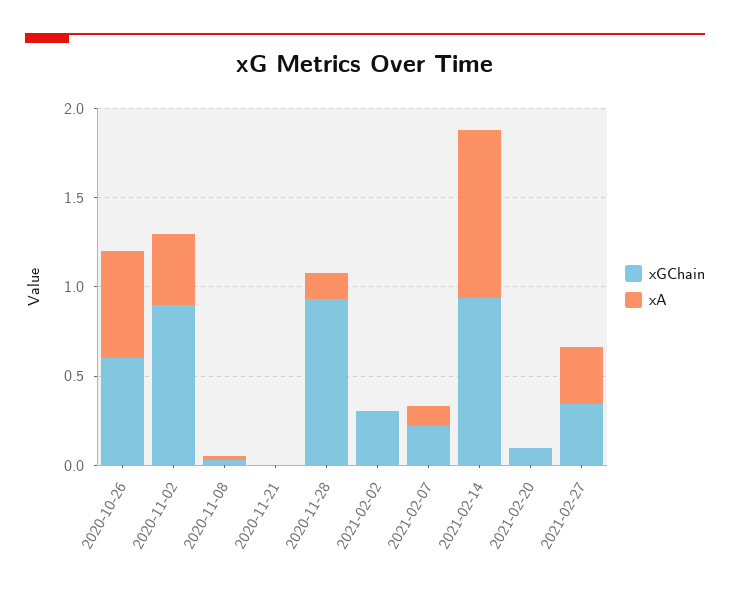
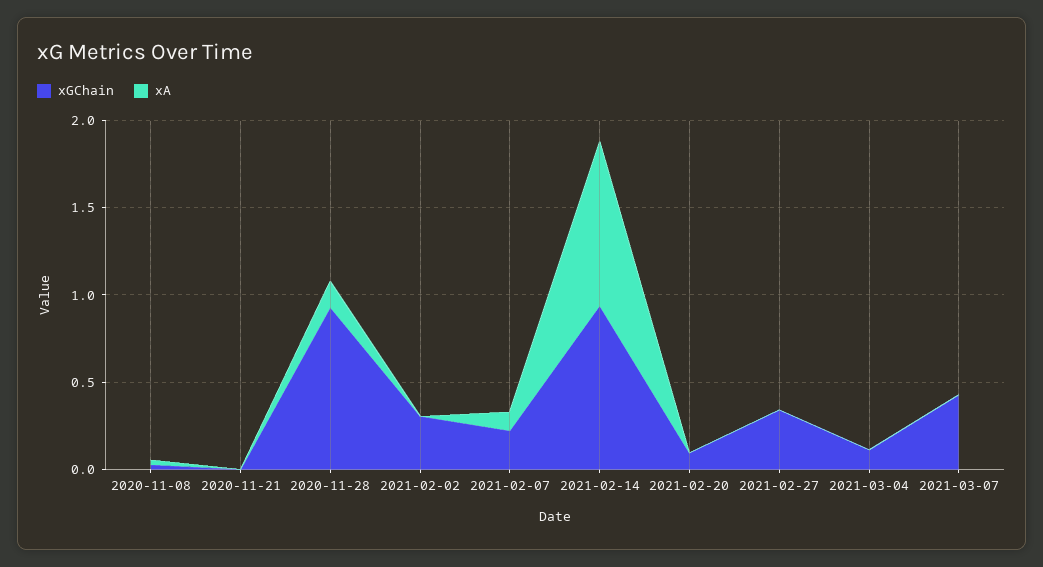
xGChain, 2020-10-26: 0.6 -> none
xA, 2020-10-26: 0.6 -> none
xGChain, 2020-11-02: 0.9 -> none
xA, 2020-11-02: 0.4 -> none
xA, 2021-02-27: 0.3 -> 0
xGChain, 2021-03-04: none -> 0.1
xA, 2021-03-04: none -> 0
xGChain, 2021-03-07: none -> 0.4
xA, 2021-03-07: none -> 0

